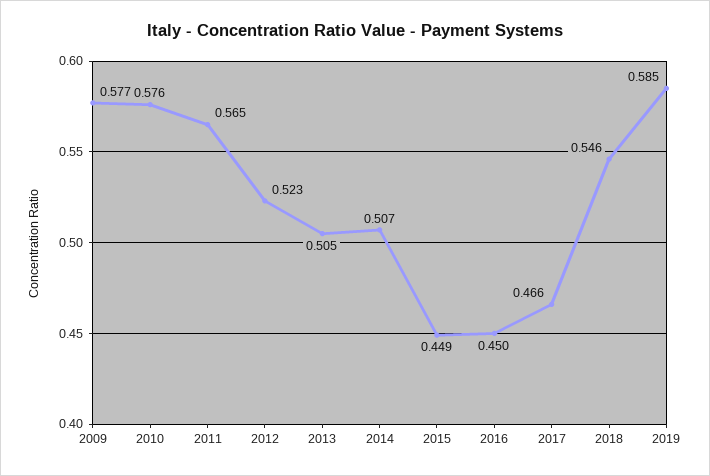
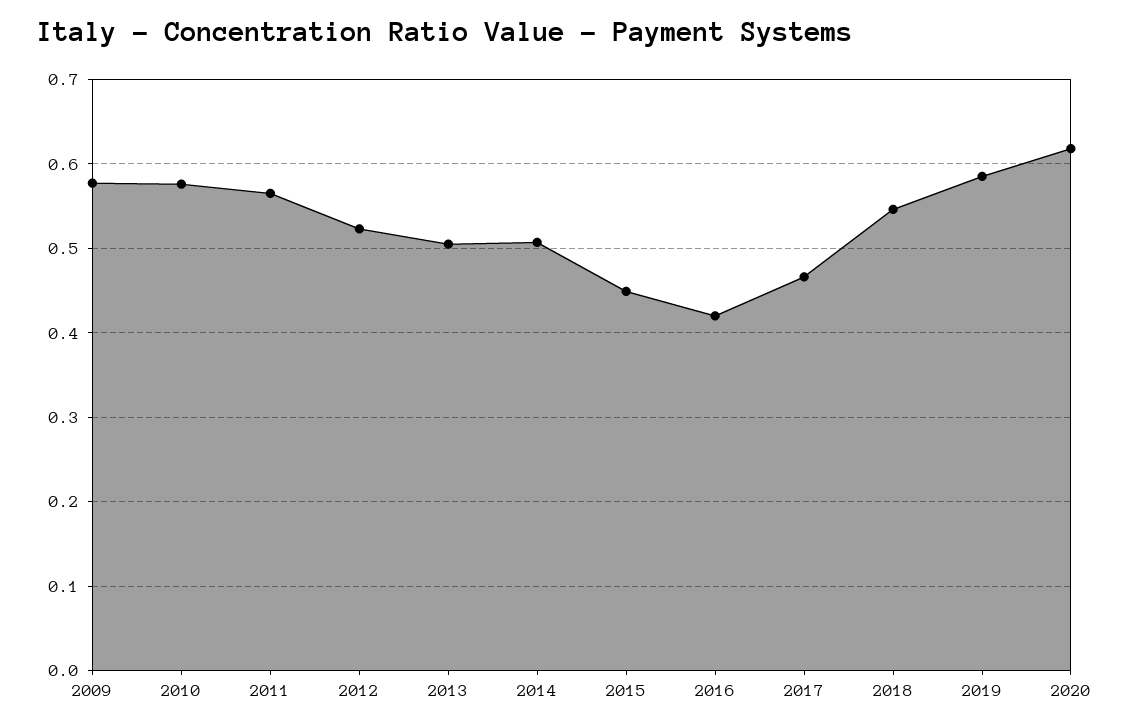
2016: 0.45 -> 0.42
2020: none -> 0.62

